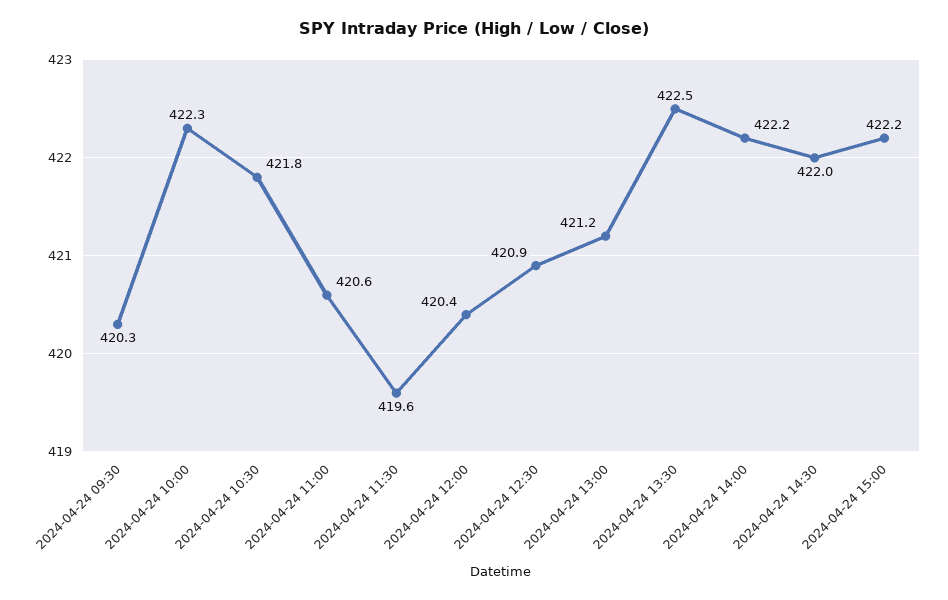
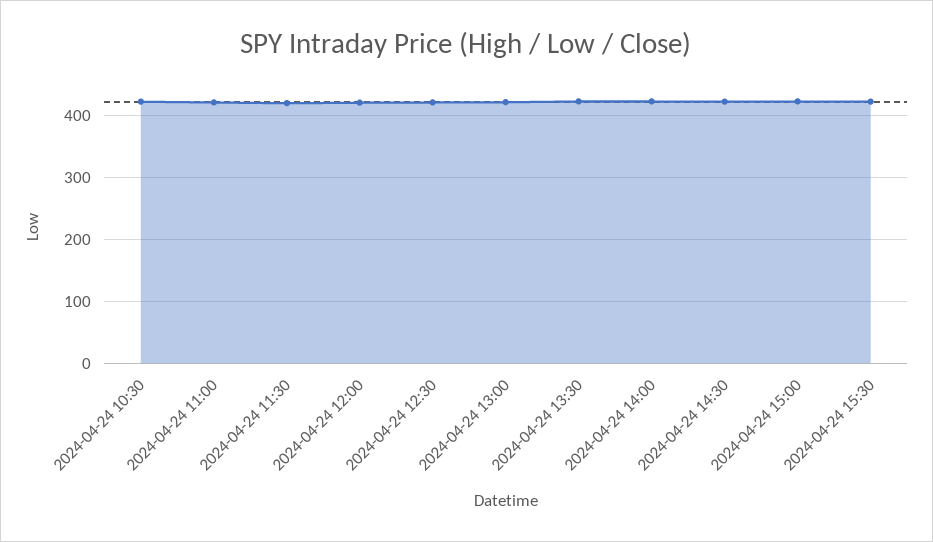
2024-04-24 09:30: 420.3 -> none
2024-04-24 10:00: 422.3 -> none
2024-04-24 15:30: none -> 420

